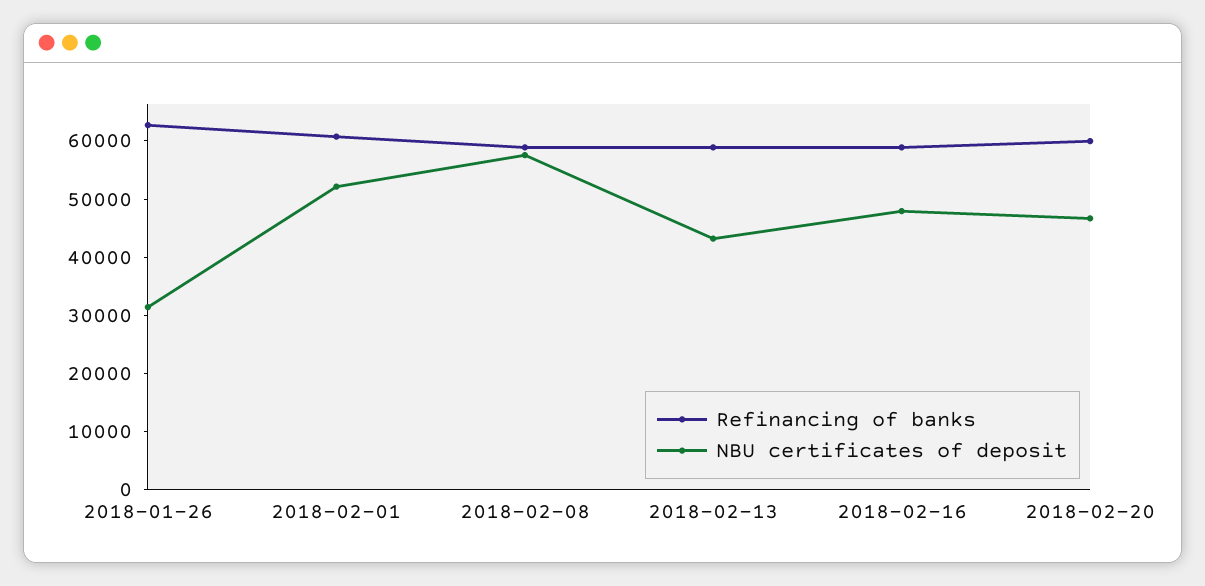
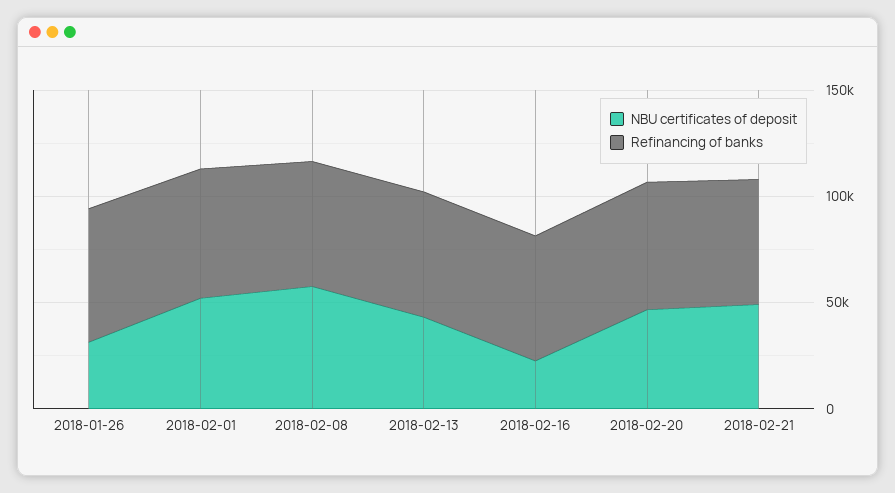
NBU certificates of deposit, 2018-02-16: 48000 -> 20000
NBU certificates of deposit, 2018-02-21: none -> 50000
Refinancing of banks, 2018-02-21: none -> 60000

